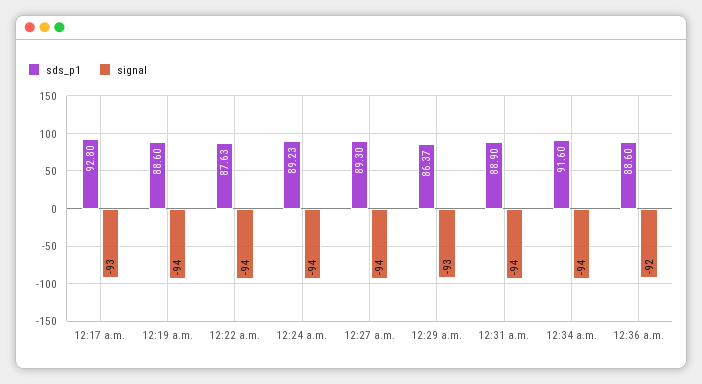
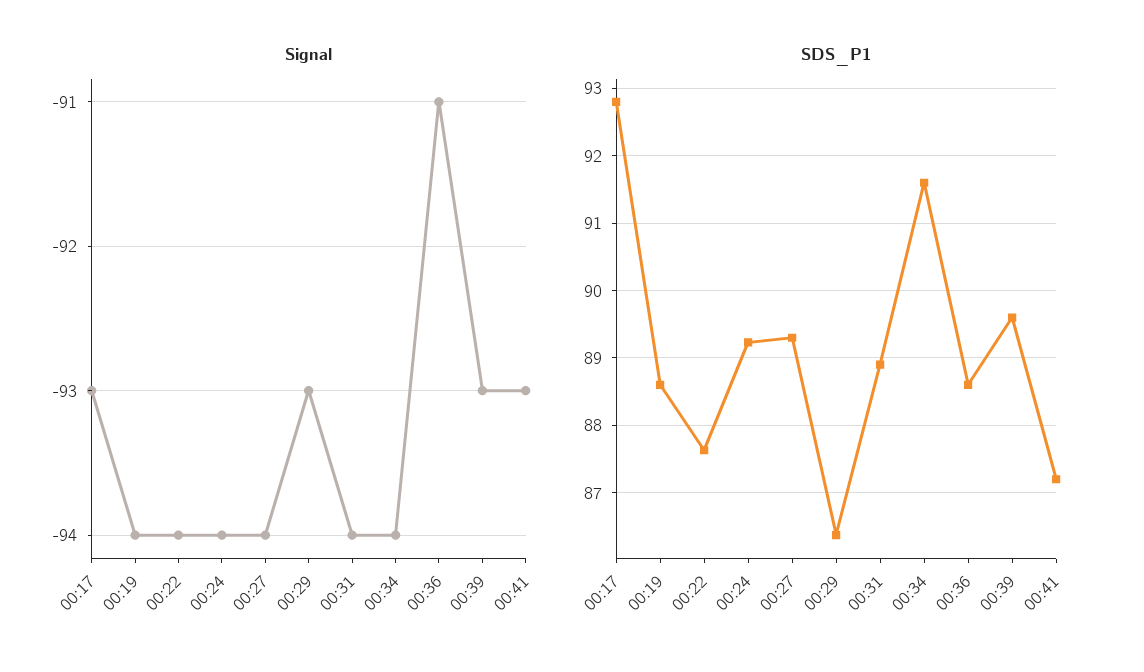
signal, 12:36 a.m.: -92 -> -91
signal, 00:39: none -> -93
signal, 00:41: none -> -93
sds_p1, 00:39: none -> 89.6
sds_p1, 00:41: none -> 87.2

